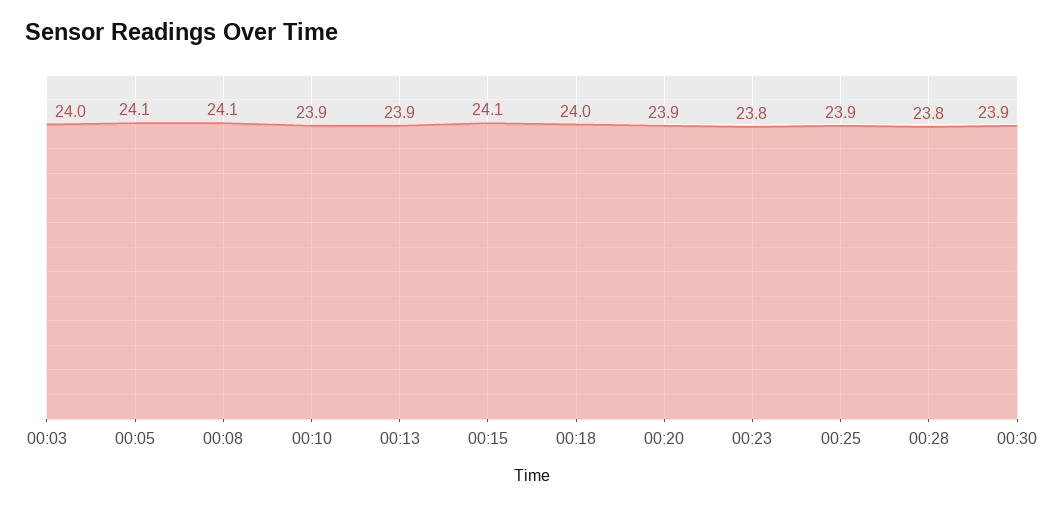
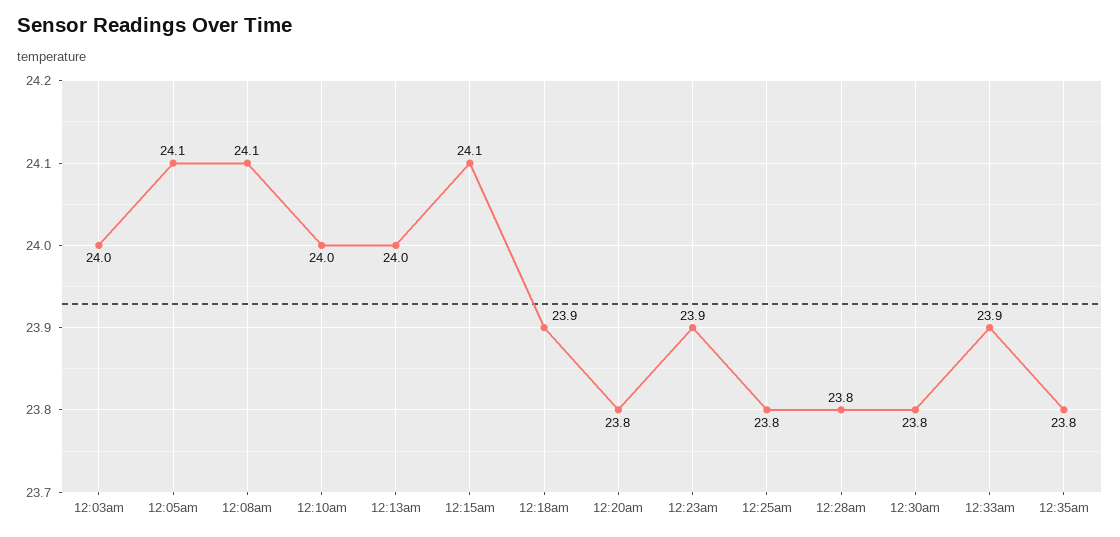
00:10: 23.9 -> 24
00:13: 23.9 -> 24
00:18: 24 -> 23.9
00:20: 23.9 -> 23.8
00:23: 23.8 -> 23.9
00:25: 23.9 -> 23.8
00:30: 23.9 -> 23.8
12:33am: none -> 23.9
12:35am: none -> 23.8

